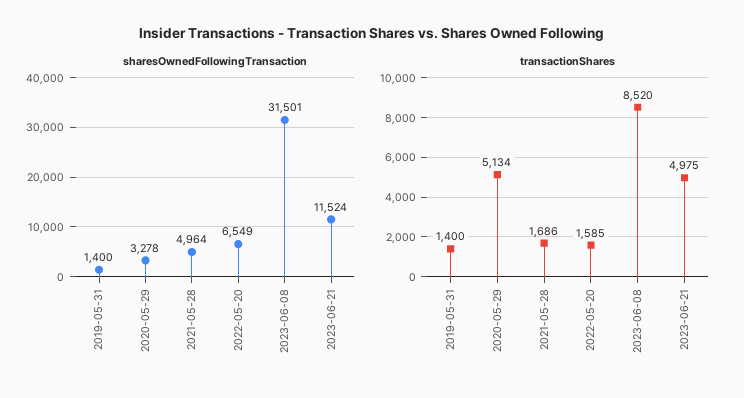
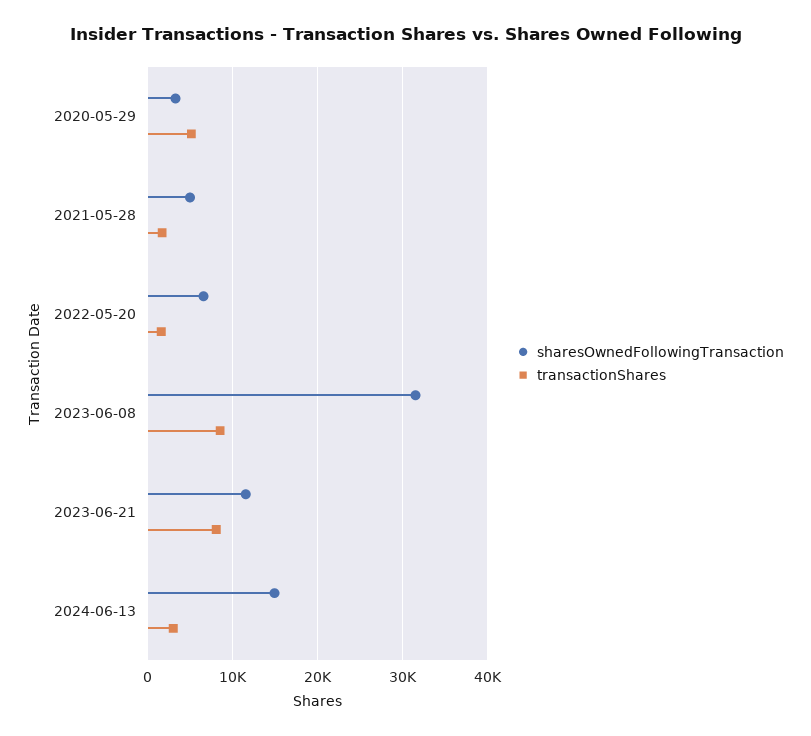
sharesOwnedFollowingTransaction, 2019-05-31: 1400 -> none
transactionShares, 2019-05-31: 1400 -> none
transactionShares, 2023-06-21: 4975 -> 8000
sharesOwnedFollowingTransaction, 2024-06-13: none -> 15000
transactionShares, 2024-06-13: none -> 3000

